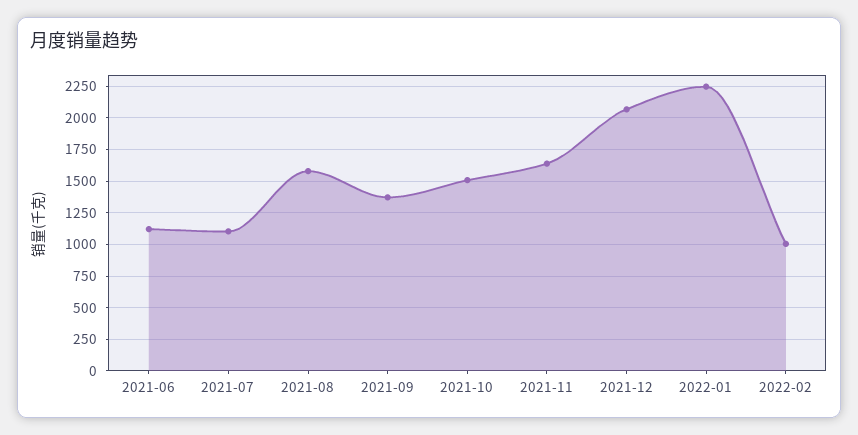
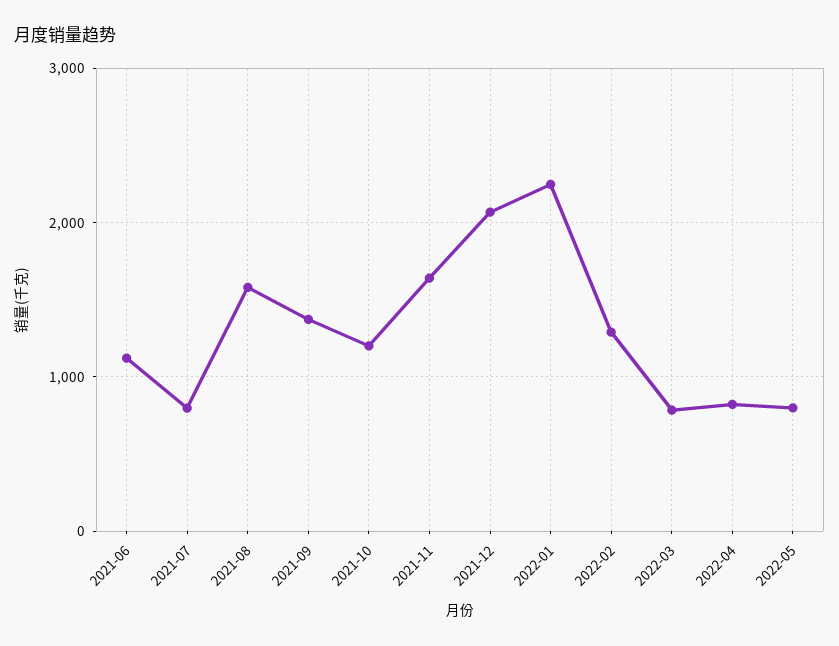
2021-07: 1100 -> 800
2021-10: 1500 -> 1200
2022-02: 1000 -> 1300
2022-03: none -> 800
2022-04: none -> 800
2022-05: none -> 800

